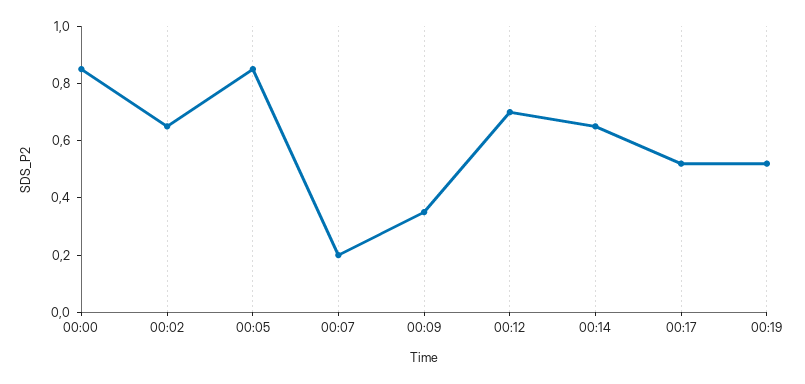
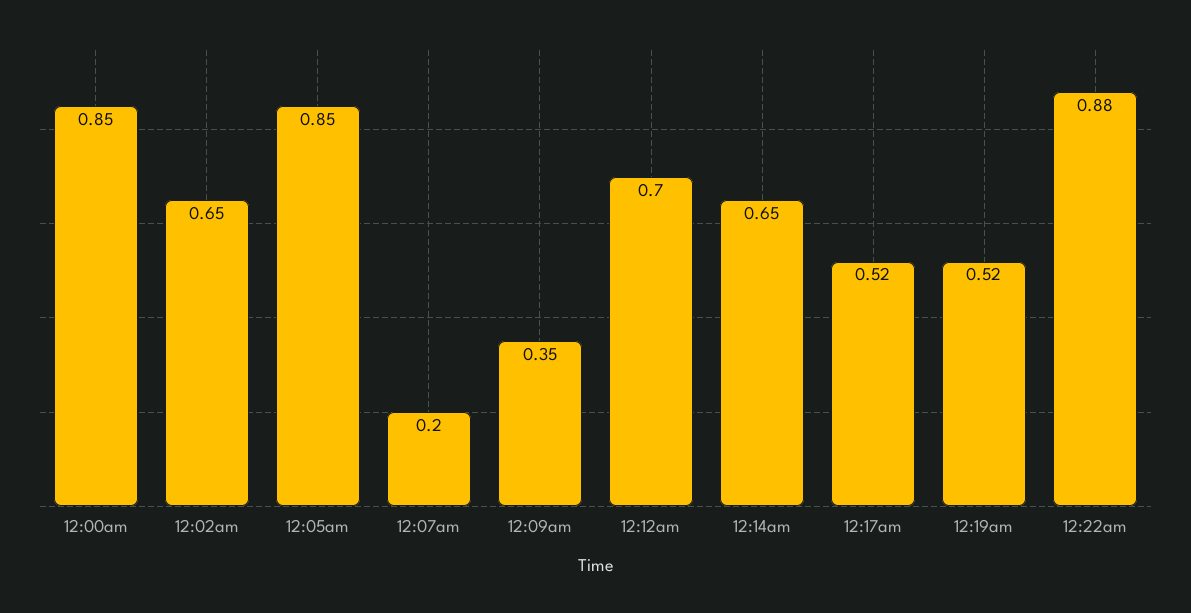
12:22am: none -> 0.88

